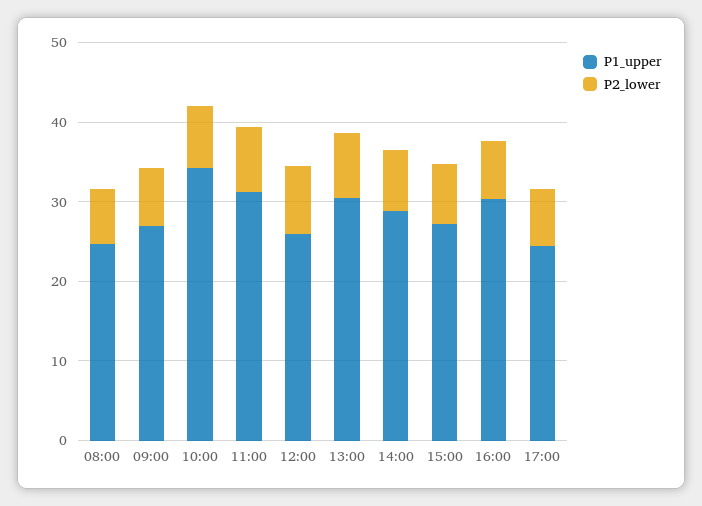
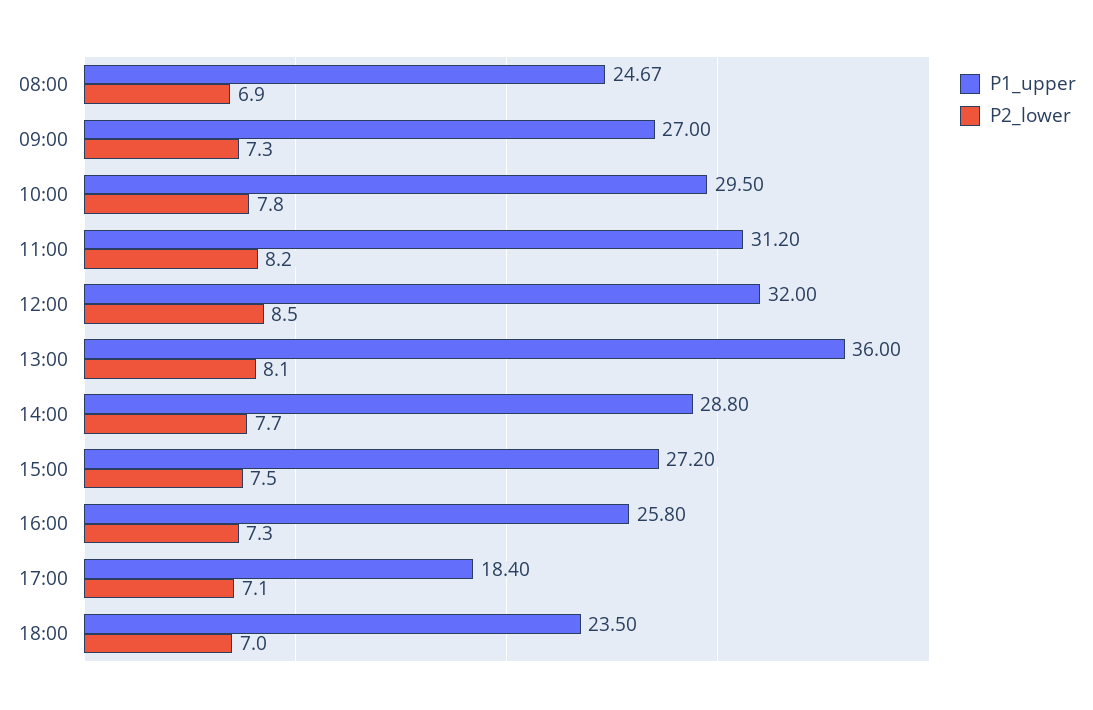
P1_upper, 10:00: 34 -> 29.5
P1_upper, 12:00: 26 -> 32
P1_upper, 13:00: 30 -> 36
P1_upper, 16:00: 30 -> 25.8
P1_upper, 17:00: 24 -> 18.4
P1_upper, 18:00: none -> 23.5
P2_lower, 18:00: none -> 7

